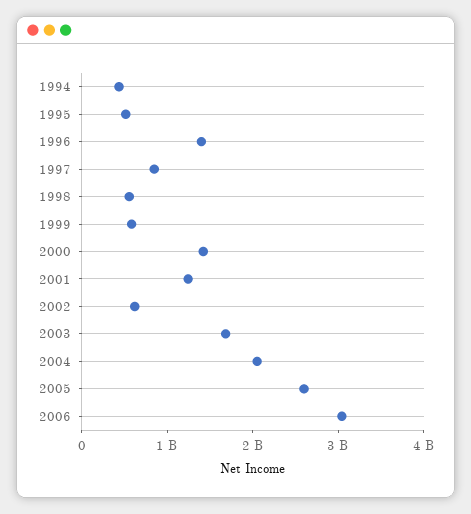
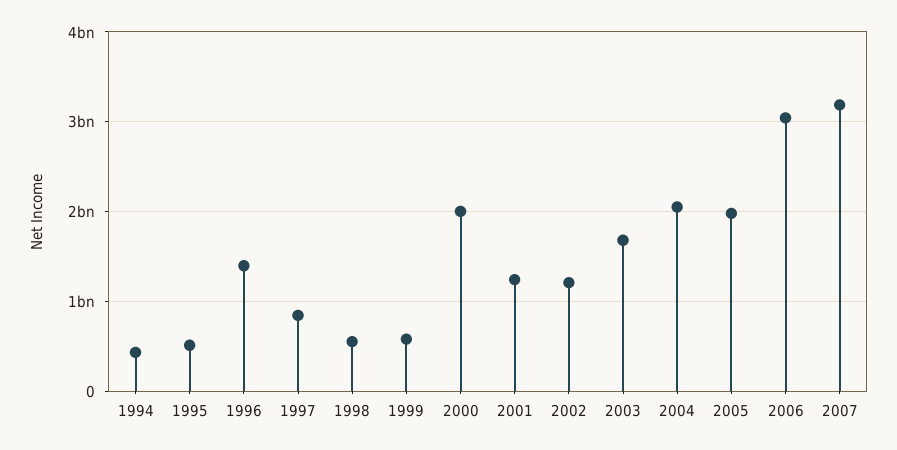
2000: 1400000000 -> 2000000000
2002: 600000000 -> 1200000000
2005: 2600000000 -> 2000000000
2007: none -> 3200000000

